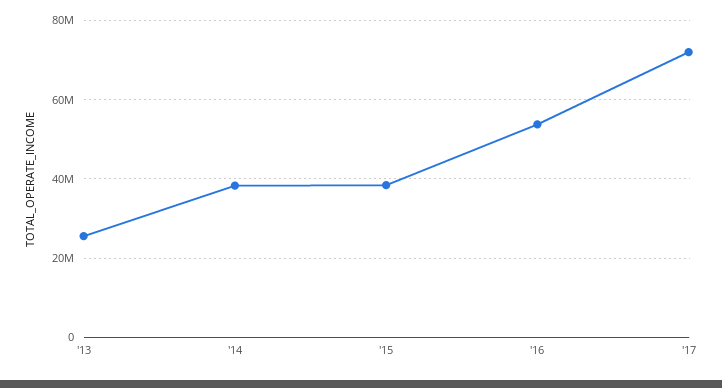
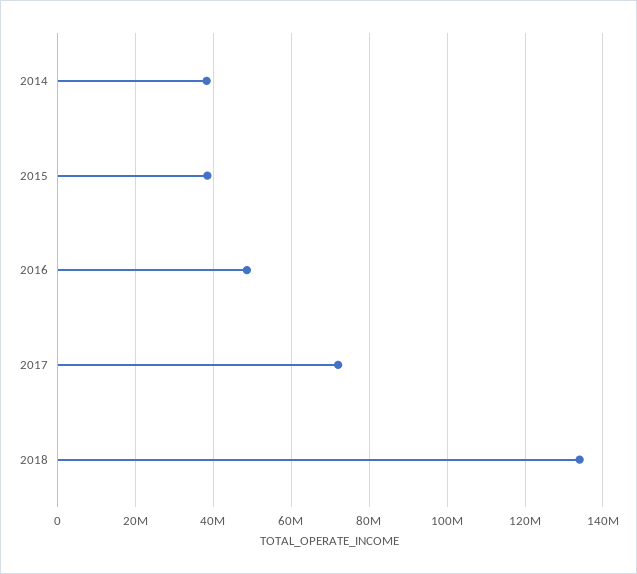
'13: 26000000 -> none
'16: 54000000 -> 48000000
2018: none -> 134000000

